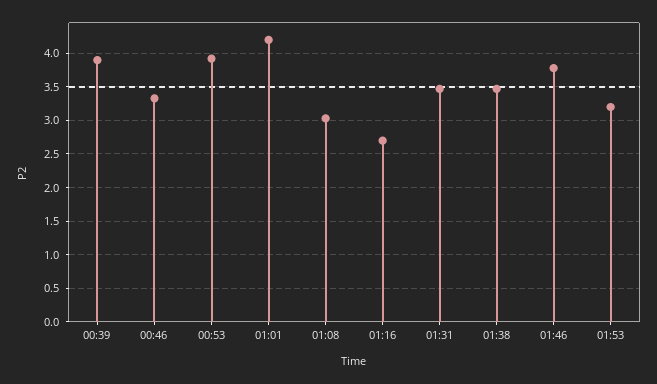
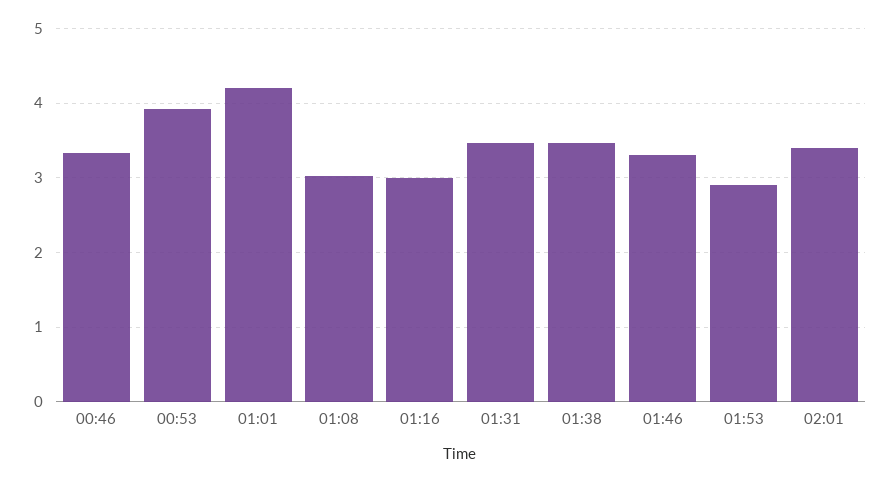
00:39: 3.9 -> none
01:16: 2.7 -> 3
01:46: 3.8 -> 3.3
01:53: 3.2 -> 2.9
02:01: none -> 3.4

